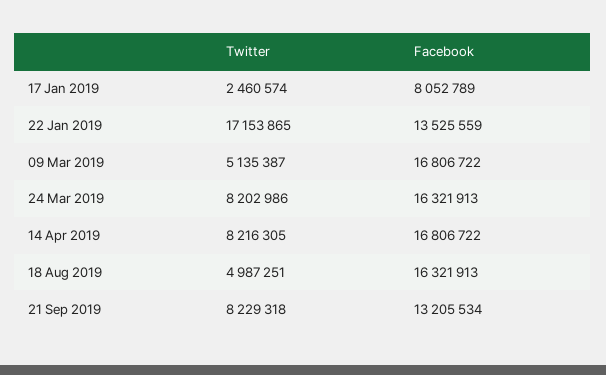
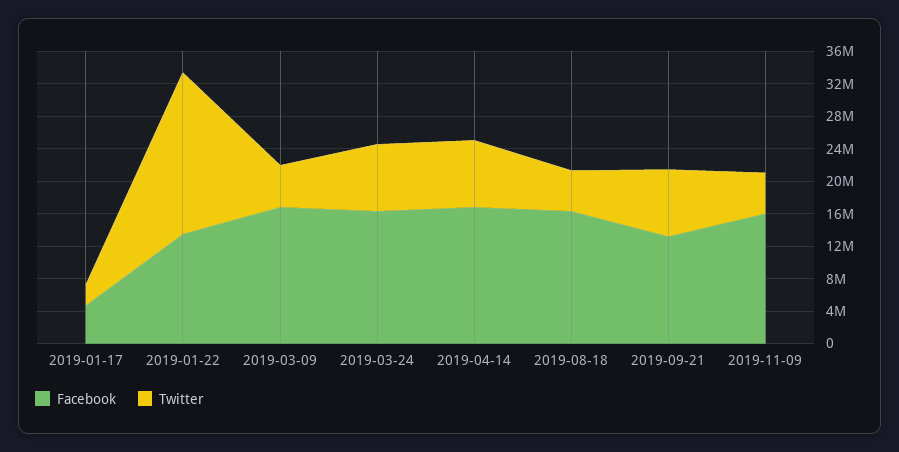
Facebook, 17 Jan 2019: 8052789 -> 5000000
Twitter, 22 Jan 2019: 17153865 -> 20000000
Facebook, 2019-11-09: none -> 16000000
Twitter, 2019-11-09: none -> 5000000

